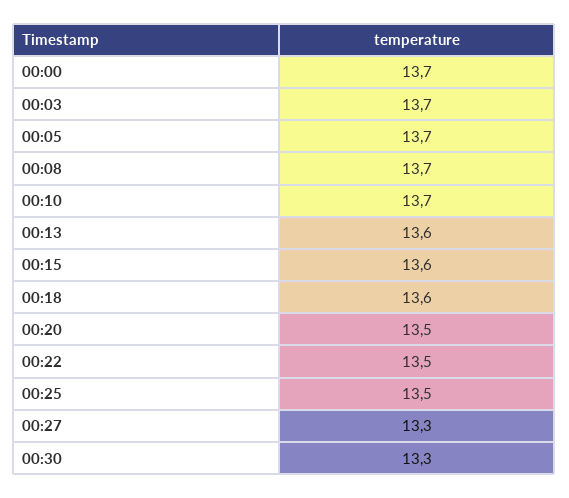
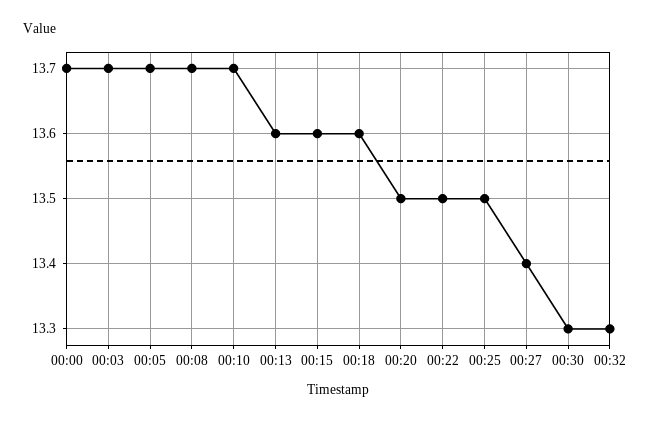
00:27: 13.3 -> 13.4
00:32: none -> 13.3

